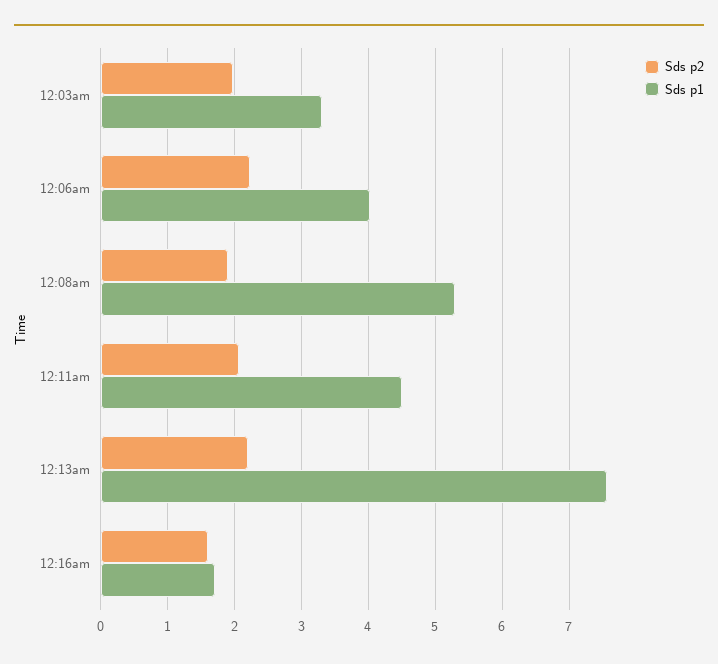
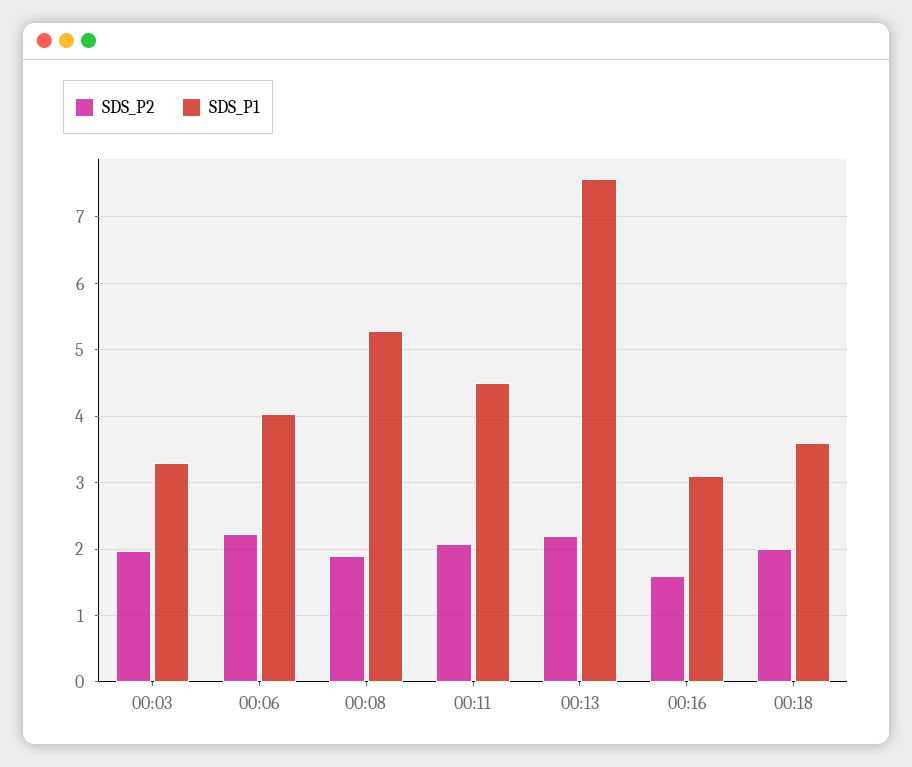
Sds p1, 12:16am: 1.7 -> 3.1
Sds p2, 00:18: none -> 2
Sds p1, 00:18: none -> 3.6

